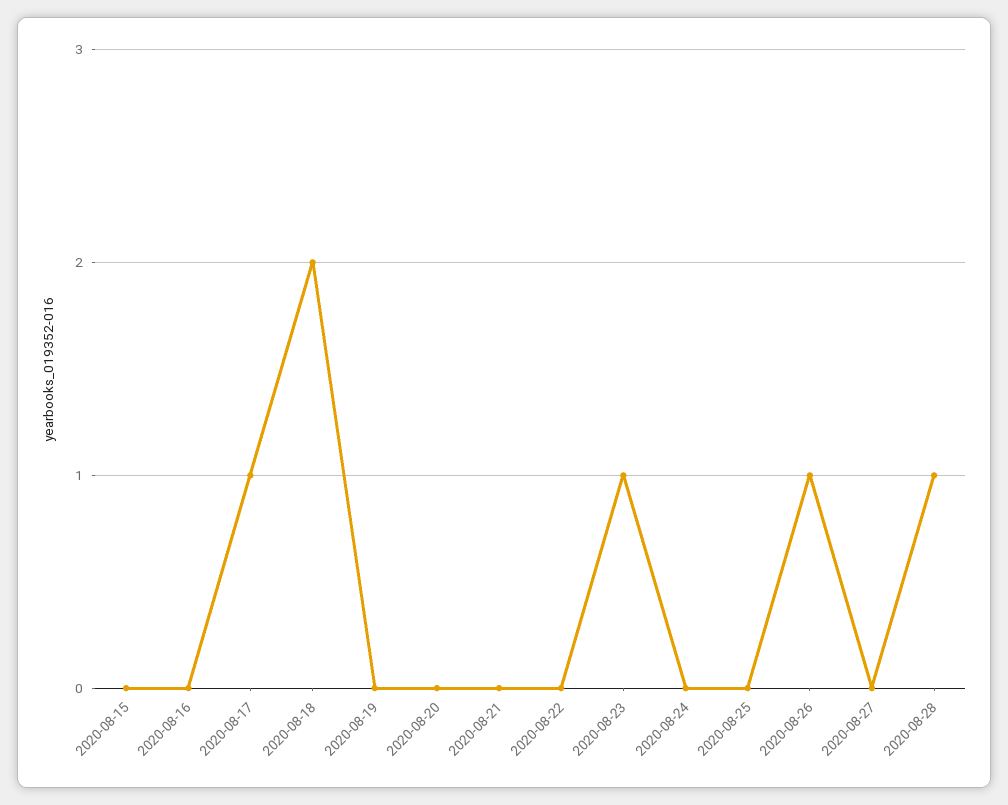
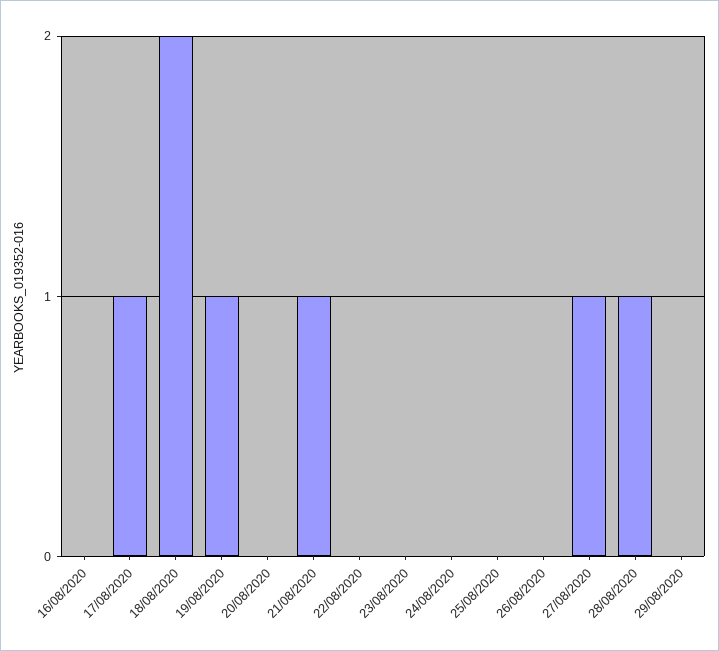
2020-08-15: 0 -> none
2020-08-19: 0 -> 1
2020-08-21: 0 -> 1
2020-08-23: 1 -> 0
2020-08-26: 1 -> 0
2020-08-27: 0 -> 1
29/08/2020: none -> 0

